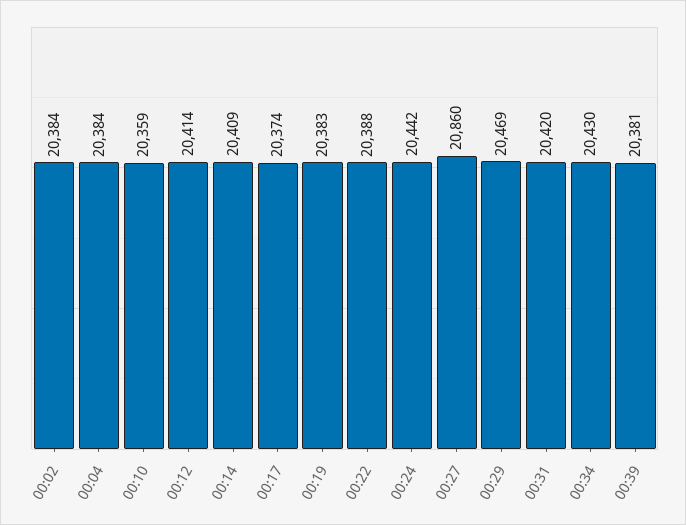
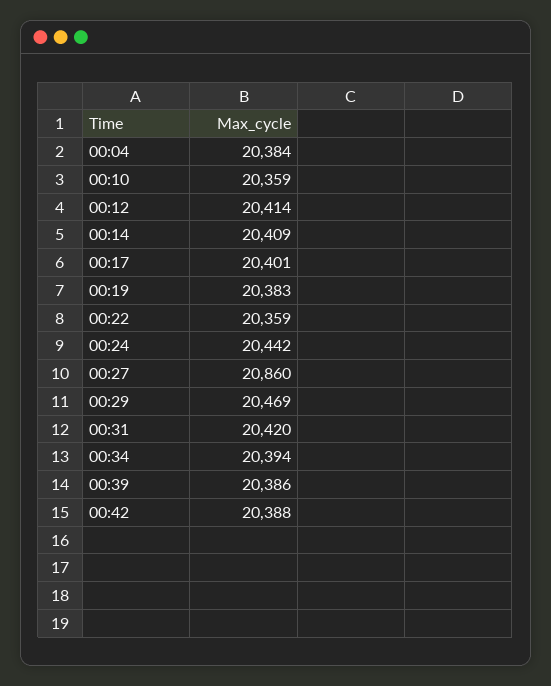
00:02: 20384 -> none
00:17: 20374 -> 20401
00:22: 20388 -> 20359
00:34: 20430 -> 20394
00:39: 20381 -> 20386
00:42: none -> 20388

